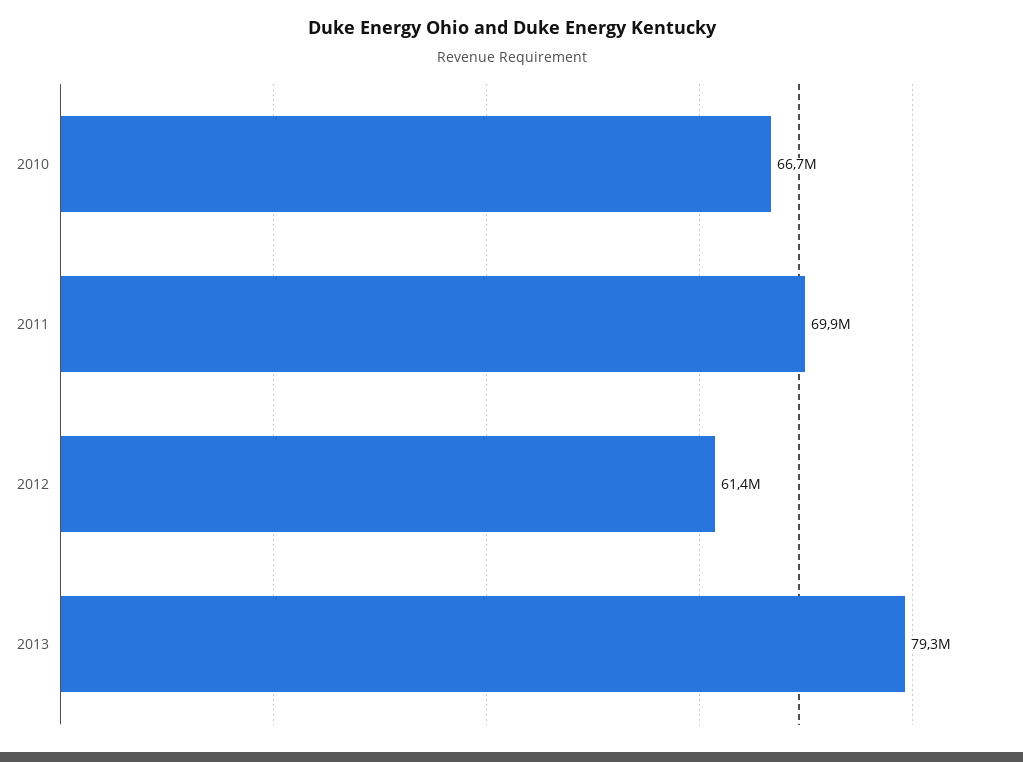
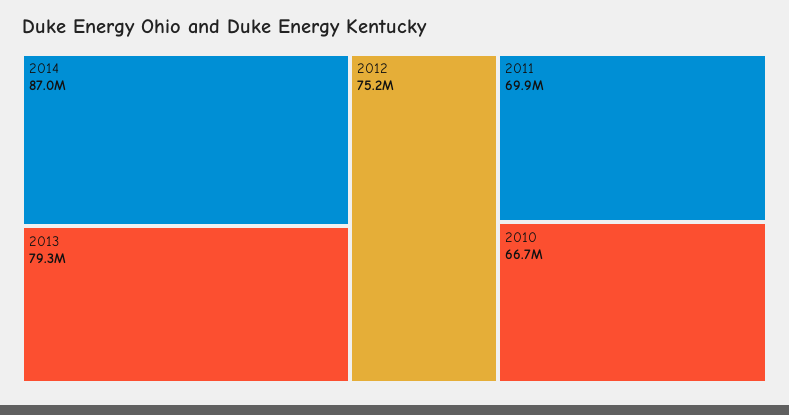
2012: 61400000 -> 75200000
2014: none -> 87000000

